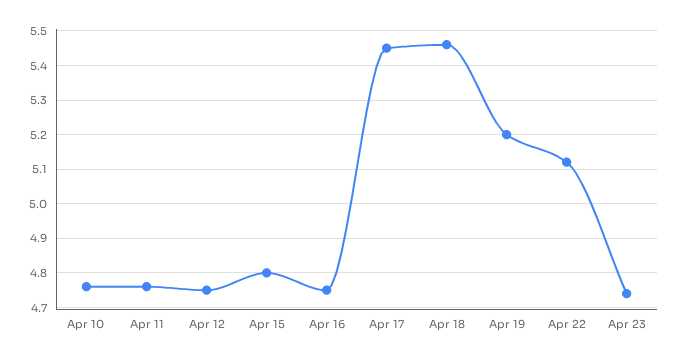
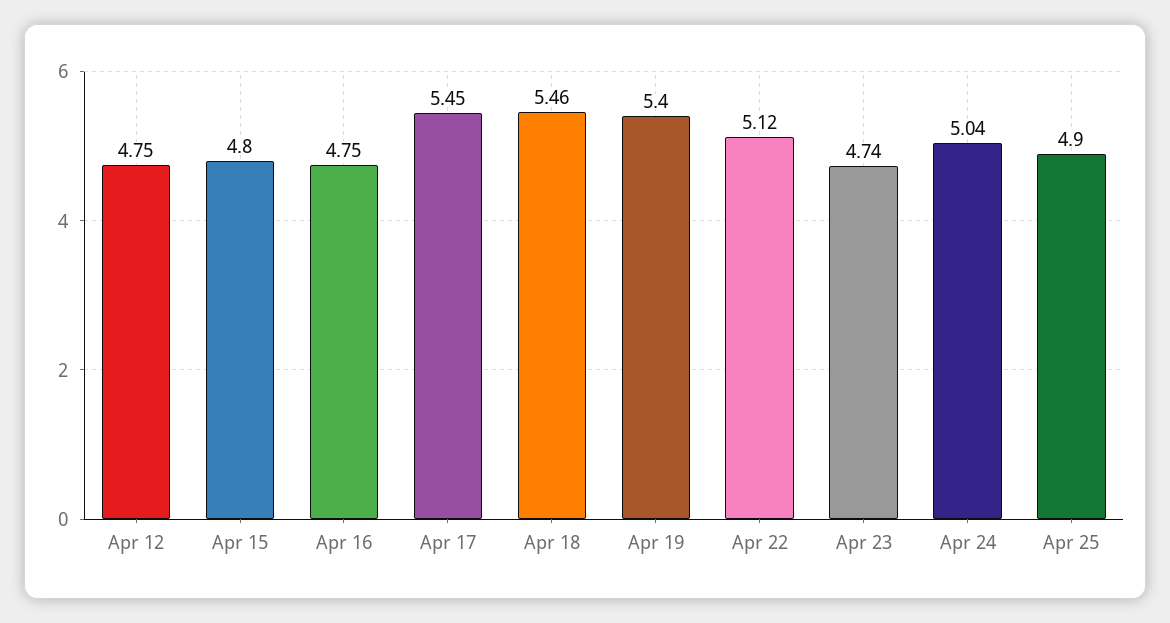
Apr 10: 4.75 -> none
Apr 11: 4.75 -> none
Apr 19: 5.2 -> 5.4
Apr 24: none -> 5.04
Apr 25: none -> 4.9

